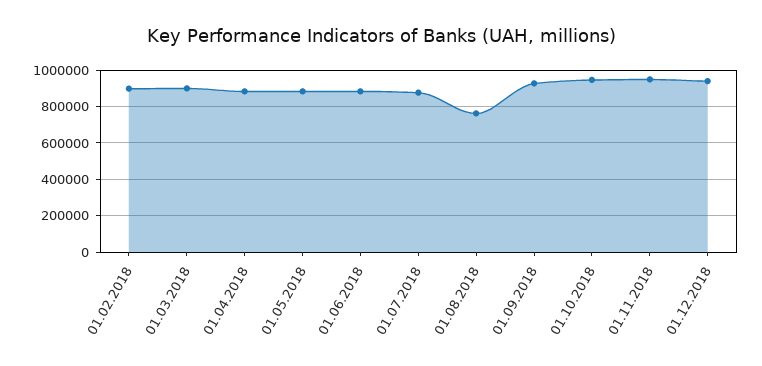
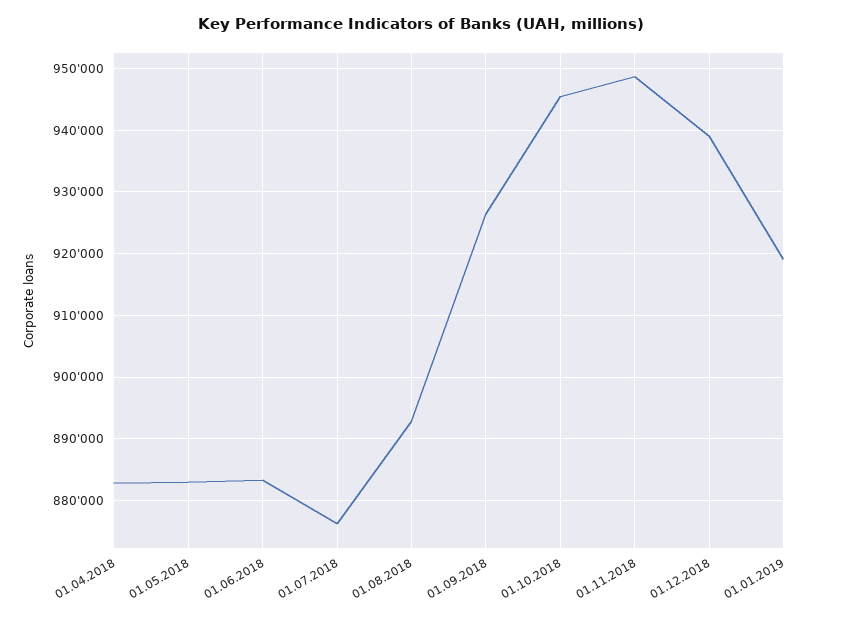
01.02.2018: 900000 -> none
01.03.2018: 900000 -> none
01.08.2018: 750000 -> 893000
01.01.2019: none -> 919000

